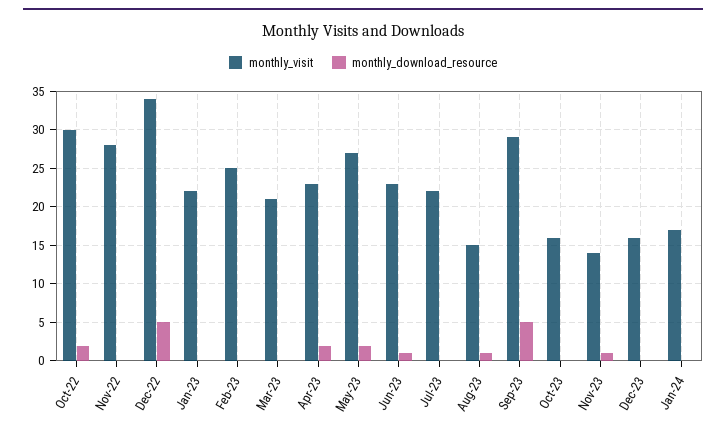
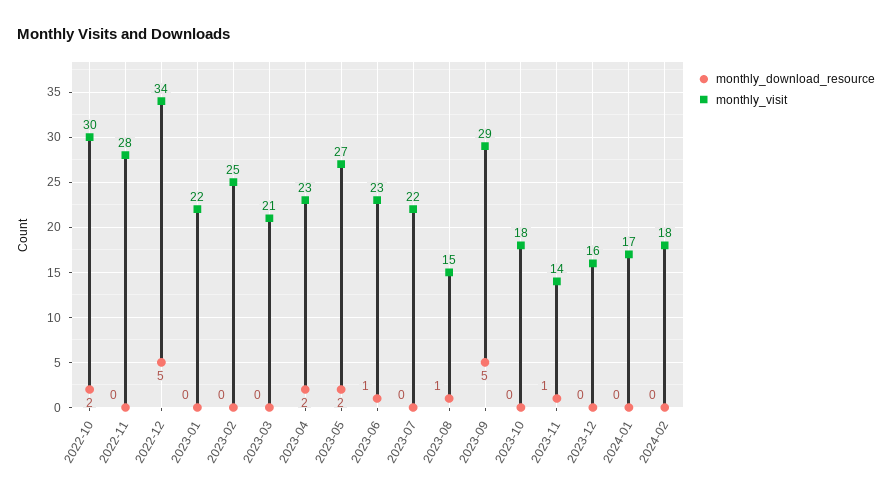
monthly_visit, Oct-23: 16 -> 18
monthly_download_resource, 2024-02: none -> 0
monthly_visit, 2024-02: none -> 18

